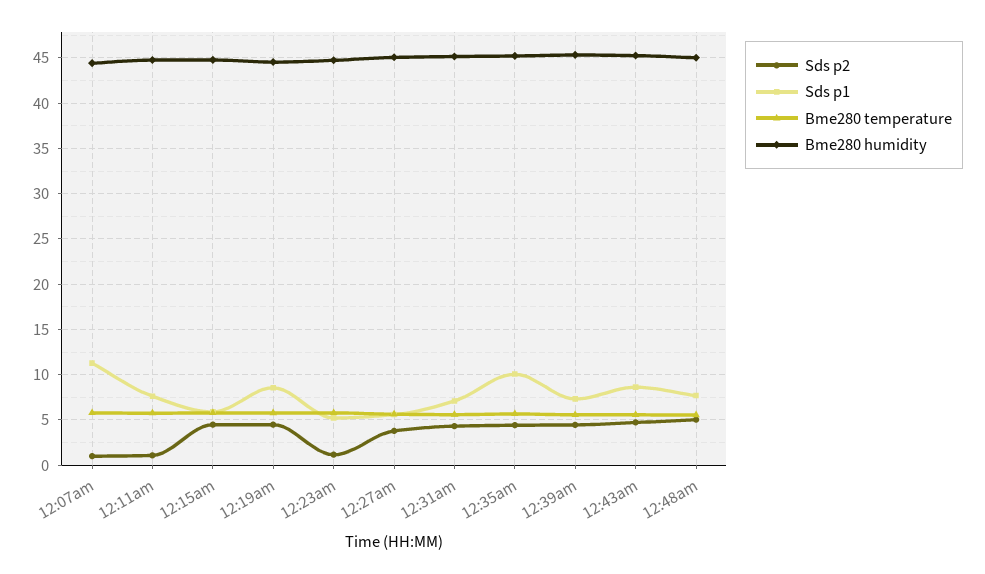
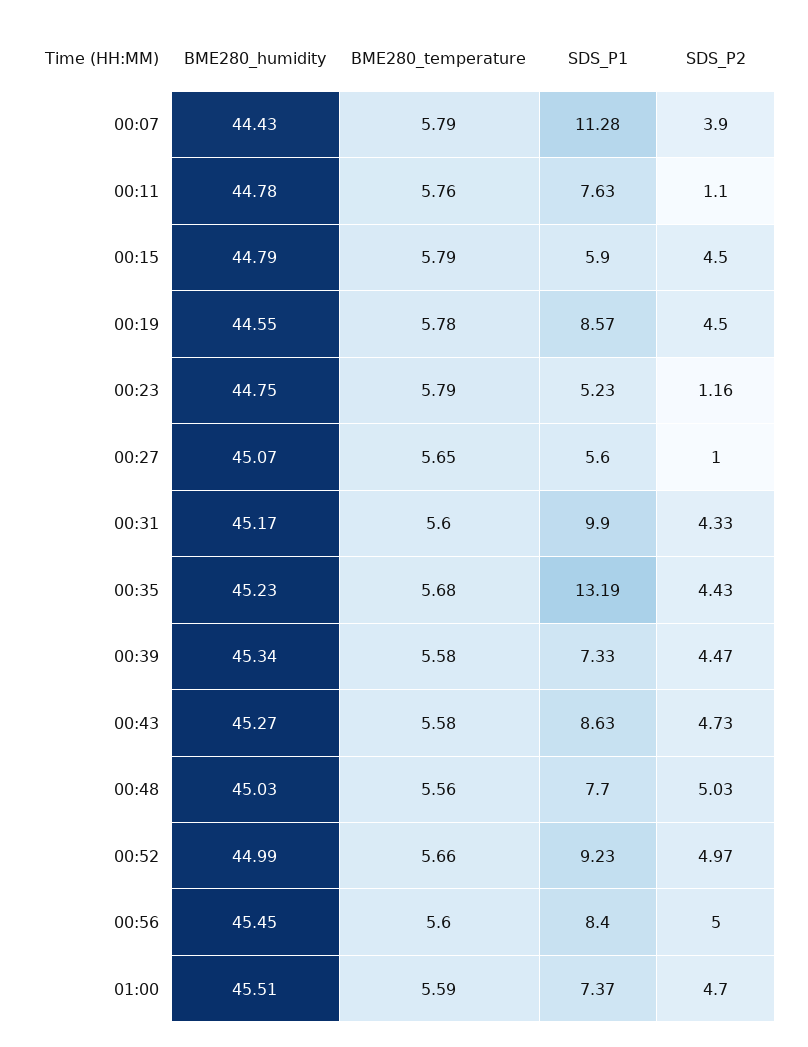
Sds p2, 12:07am: 1 -> 3.9
Sds p2, 12:27am: 4 -> 1
Sds p1, 12:31am: 7 -> 9.9
Sds p1, 12:35am: 10 -> 13.19
Bme280 humidity, 00:52: none -> 44.99
Bme280 temperature, 00:52: none -> 5.66
Sds p1, 00:52: none -> 9.23
Sds p2, 00:52: none -> 4.97
Bme280 humidity, 00:56: none -> 45.45
Bme280 temperature, 00:56: none -> 5.6
Sds p1, 00:56: none -> 8.4
Sds p2, 00:56: none -> 5
Bme280 humidity, 01:00: none -> 45.51
Bme280 temperature, 01:00: none -> 5.59
Sds p1, 01:00: none -> 7.37
Sds p2, 01:00: none -> 4.7

